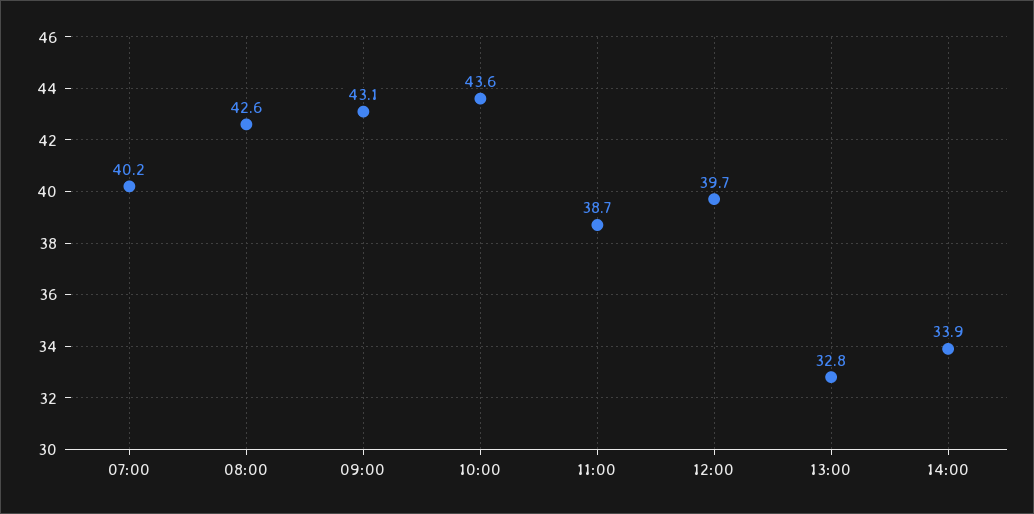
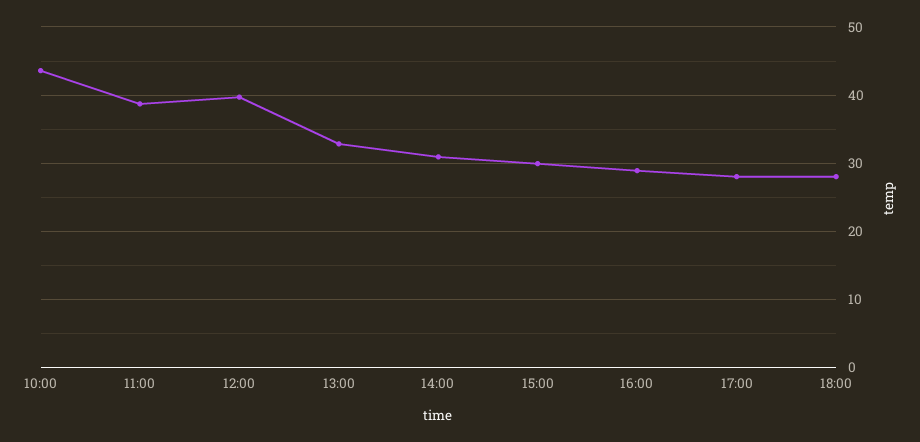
07:00: 40.2 -> none
08:00: 42.6 -> none
09:00: 43.1 -> none
14:00: 33.9 -> 31
15:00: none -> 30
16:00: none -> 29
17:00: none -> 28
18:00: none -> 28

